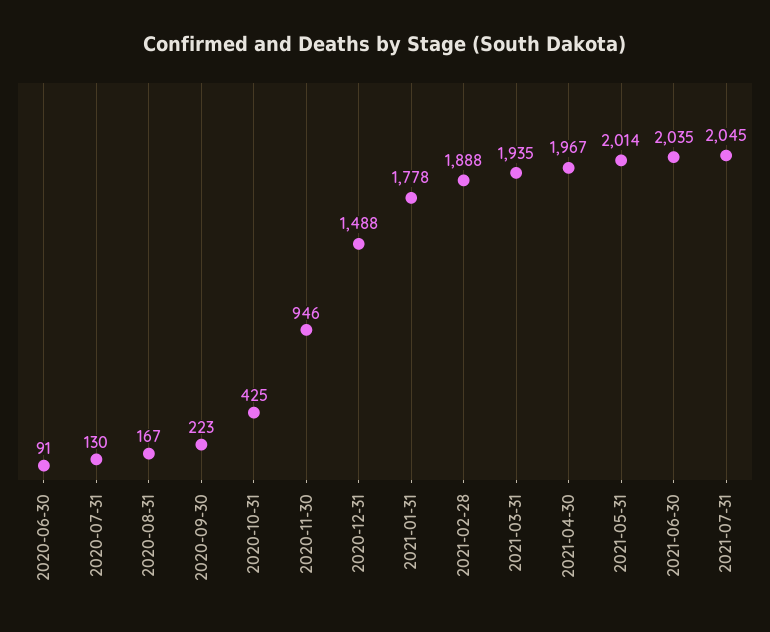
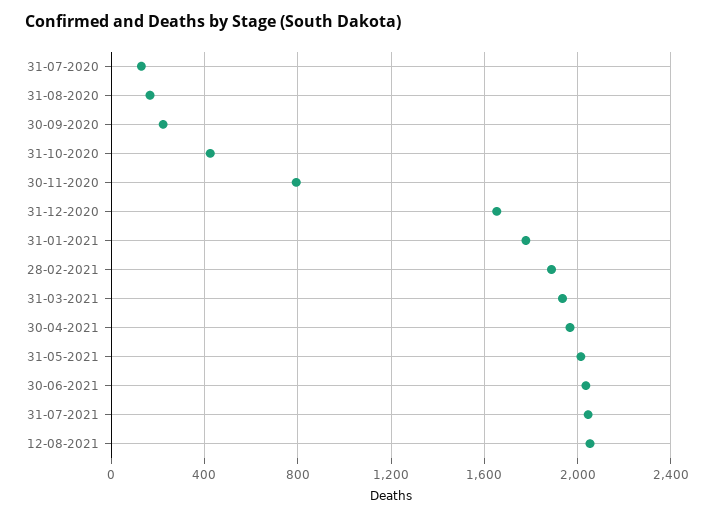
2020-06-30: 91 -> none
2020-11-30: 946 -> 800
2020-12-31: 1488 -> 1650
12-08-2021: none -> 2050

